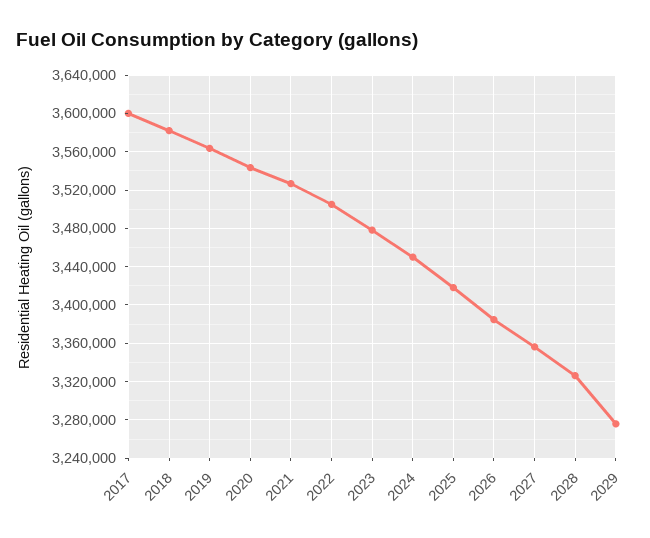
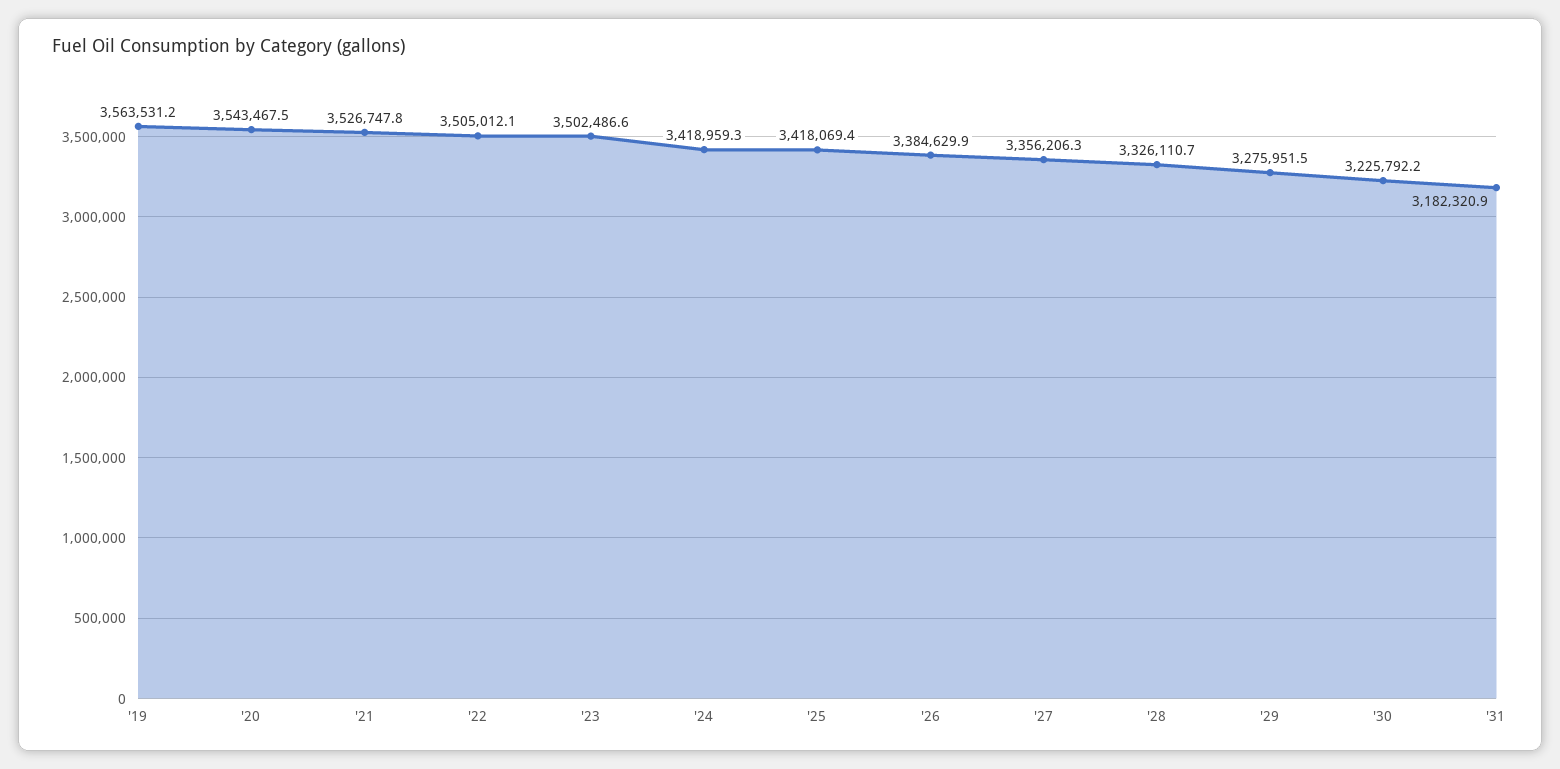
2017: 3600000 -> none
2018: 3580000 -> none
2023: 3480000 -> 3502486.6
2024: 3450000 -> 3418959.3
'30: none -> 3225792.2
'31: none -> 3182320.9

